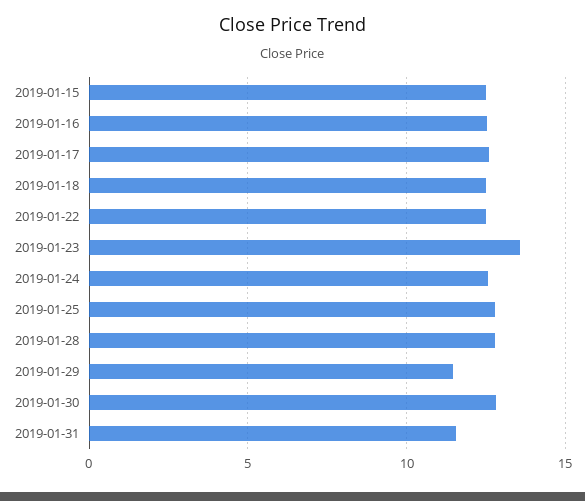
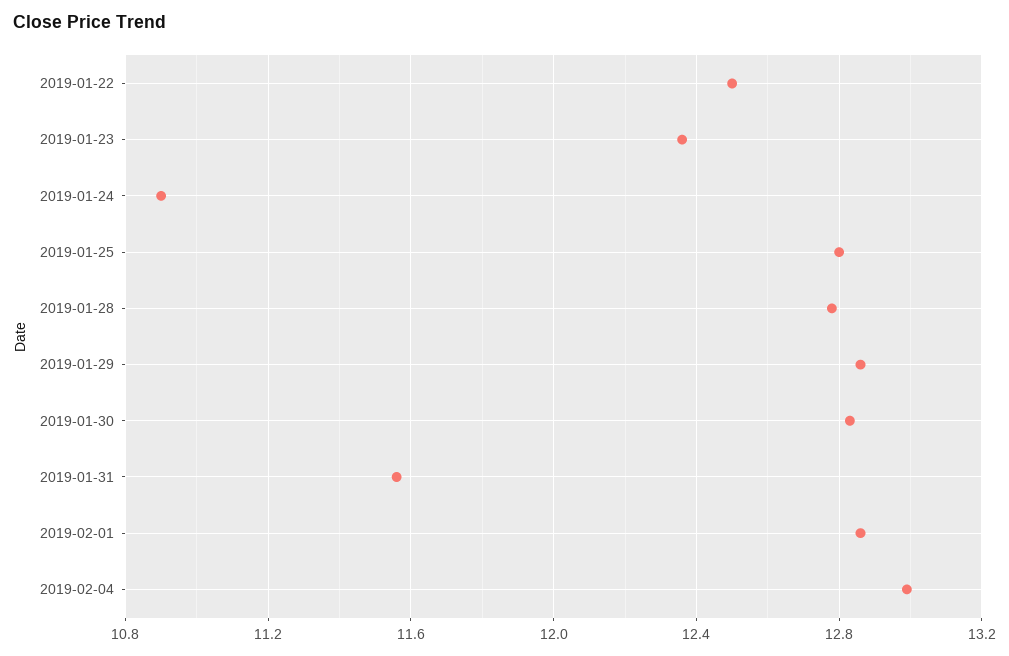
2019-01-15: 12.5 -> none
2019-01-16: 12.5 -> none
2019-01-17: 12.5 -> none
2019-01-18: 12.5 -> none
2019-01-23: 13.5 -> 12.35
2019-01-24: 12.5 -> 10.9
2019-01-29: 11.5 -> 12.85
2019-02-01: none -> 12.85
2019-02-04: none -> 13

